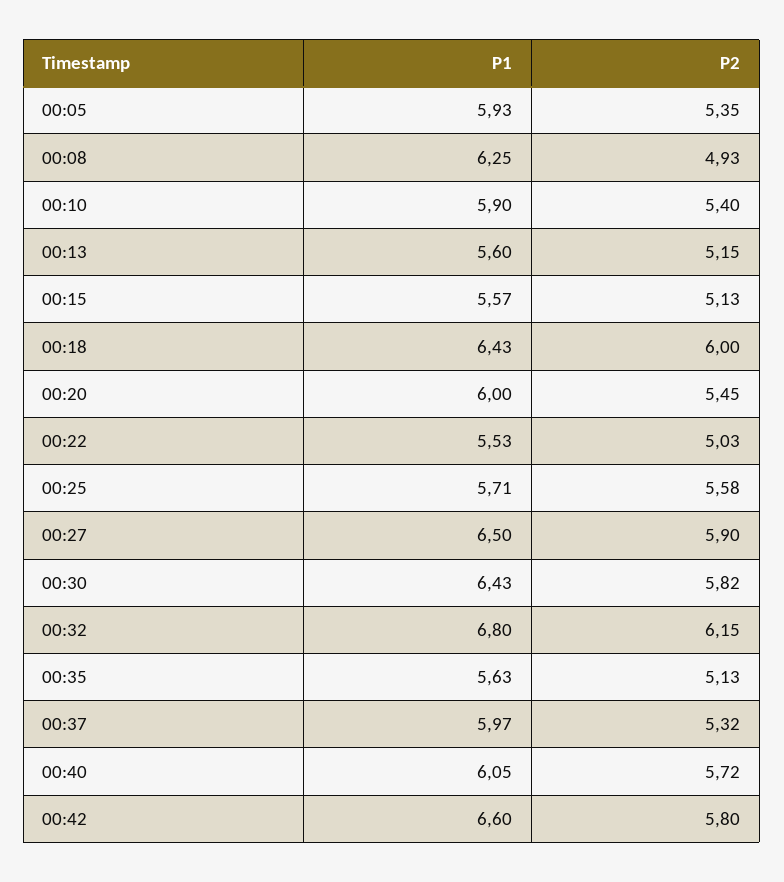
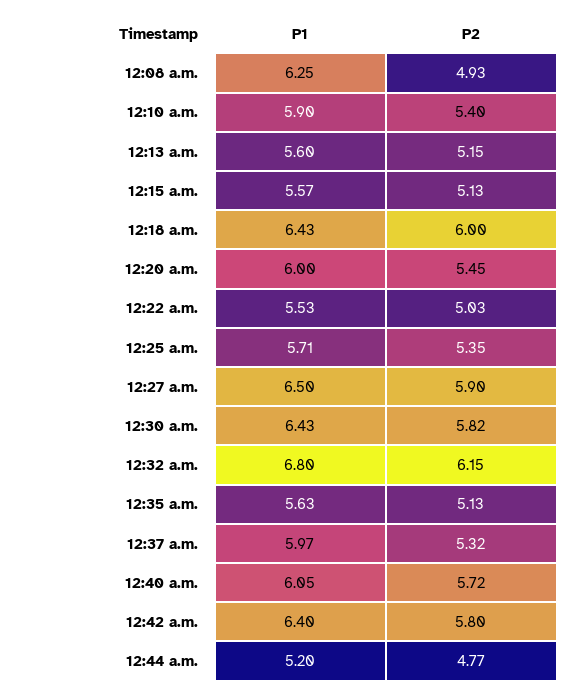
P1, 00:05: 5.93 -> none
P2, 00:05: 5.35 -> none
P2, 00:25: 5.58 -> 5.35
P1, 00:42: 6.6 -> 6.4
P1, 12:44 a.m.: none -> 5.2
P2, 12:44 a.m.: none -> 4.77

